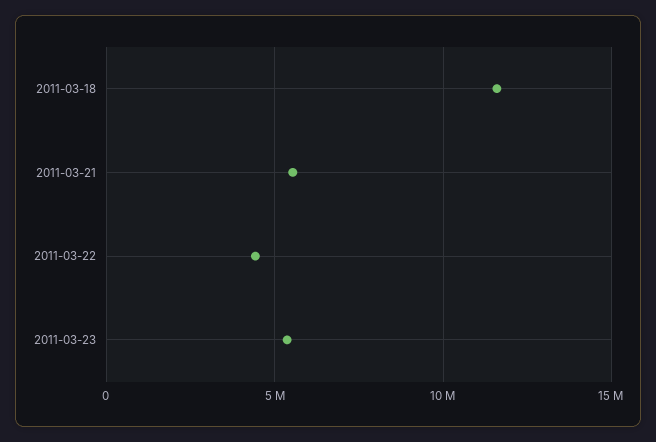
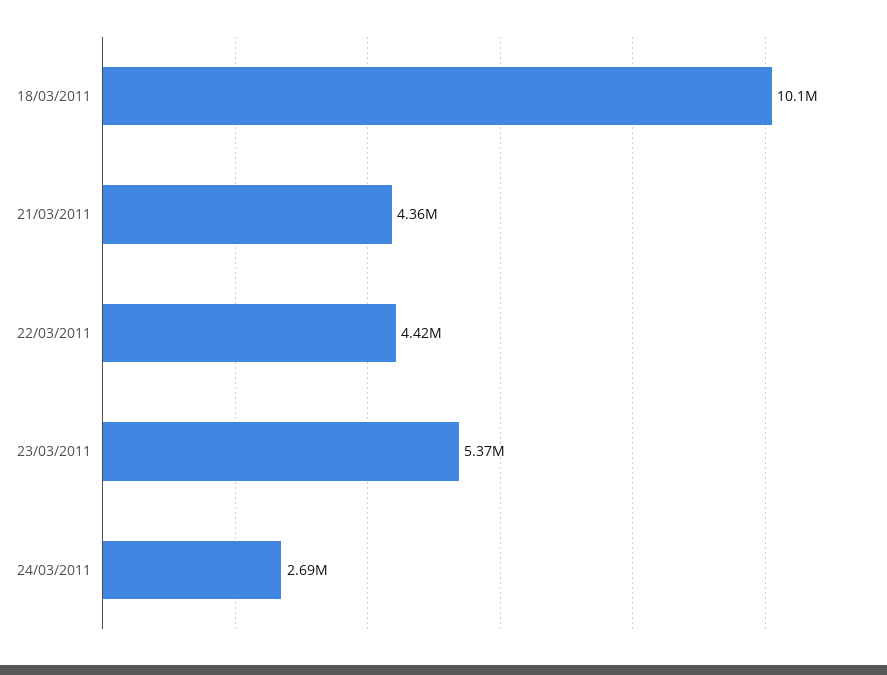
2011-03-18: 11500000 -> 10100000
2011-03-21: 5500000 -> 4360000
24/03/2011: none -> 2690000

